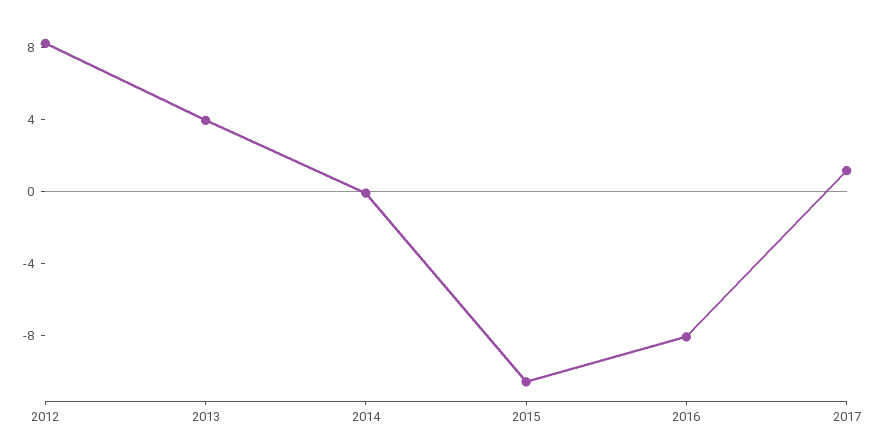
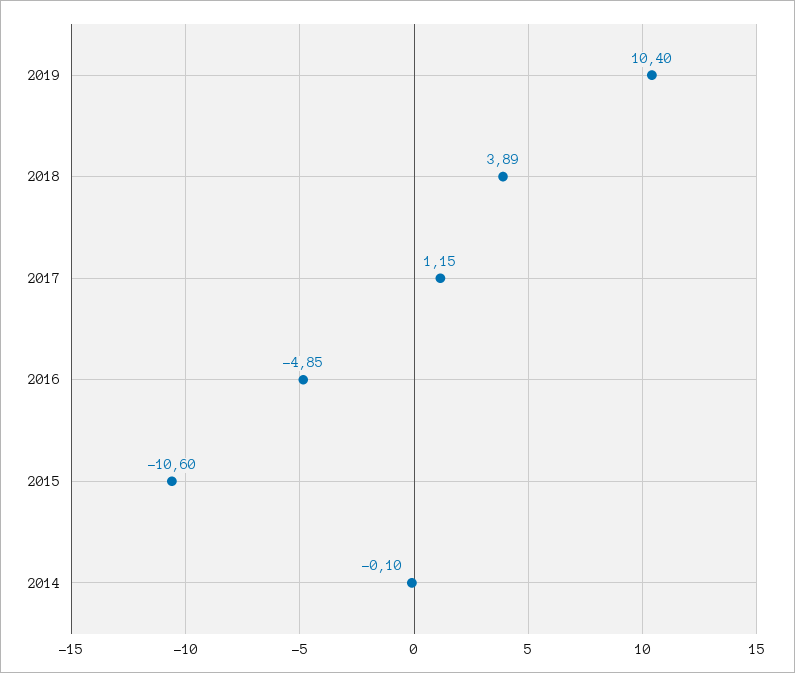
2012: 8 -> none
2013: 4 -> none
2016: -8 -> -4.85
2019: none -> 10.4
2018: none -> 3.89

